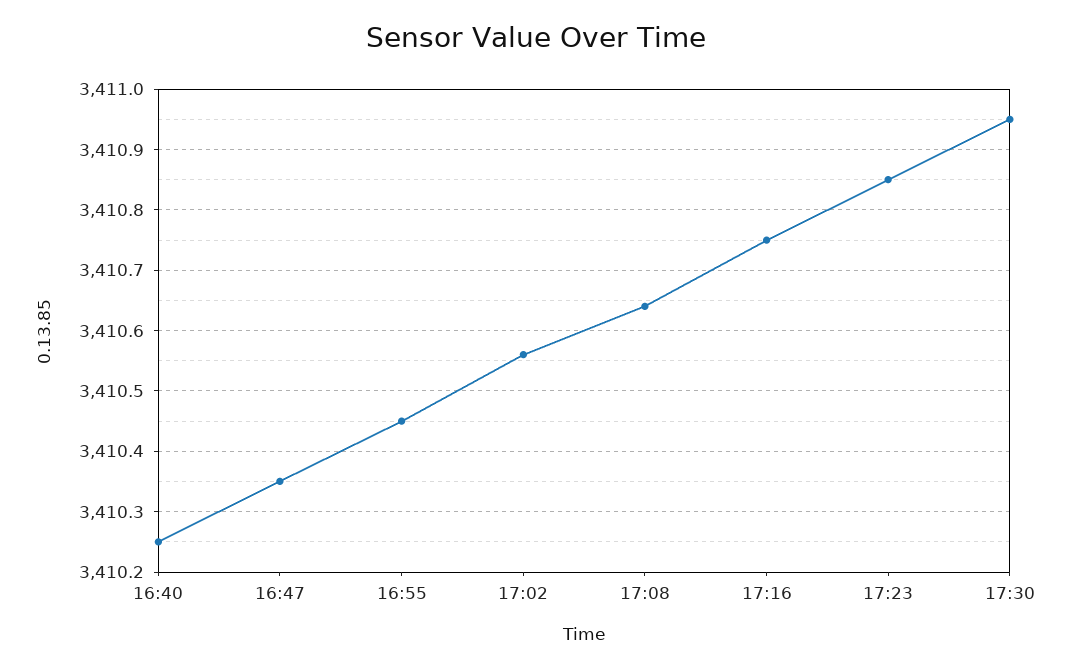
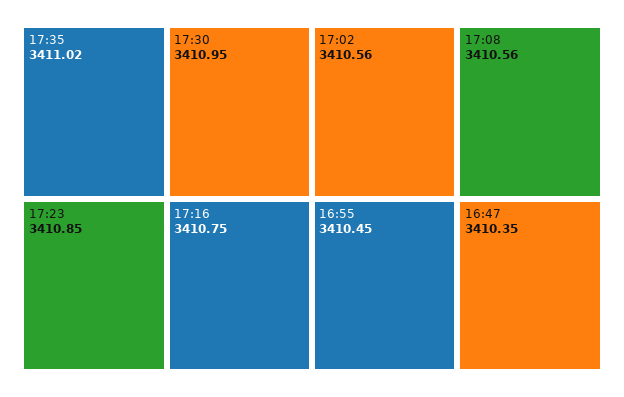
16:40: 3410.25 -> none
17:08: 3410.64 -> 3410.56
17:35: none -> 3411.02

